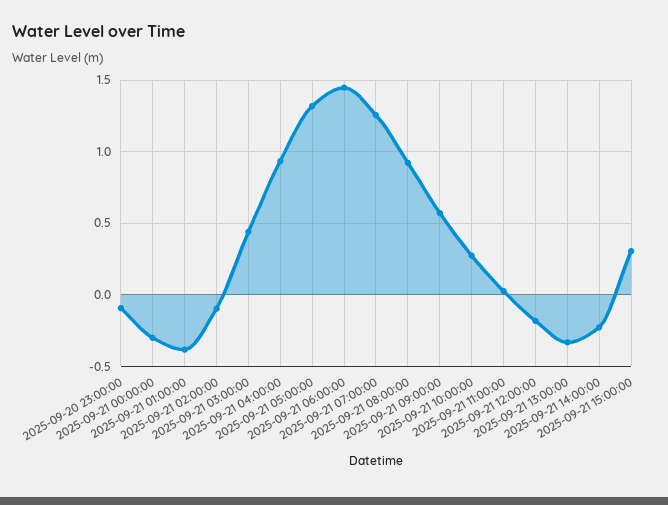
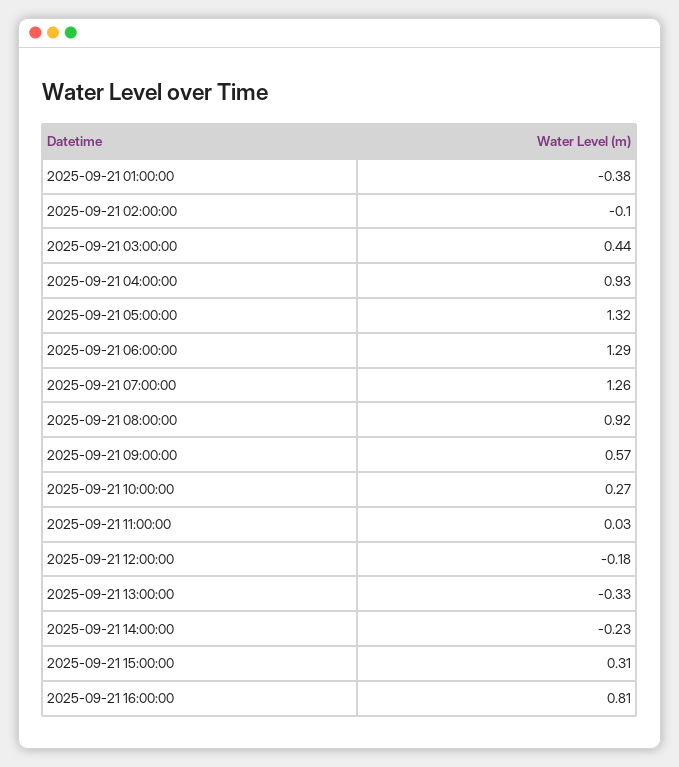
2025-09-20 23:00:00: -0.1 -> none
2025-09-21 00:00:00: -0.3 -> none
2025-09-21 06:00:00: 1.45 -> 1.29
2025-09-21 16:00:00: none -> 0.81

